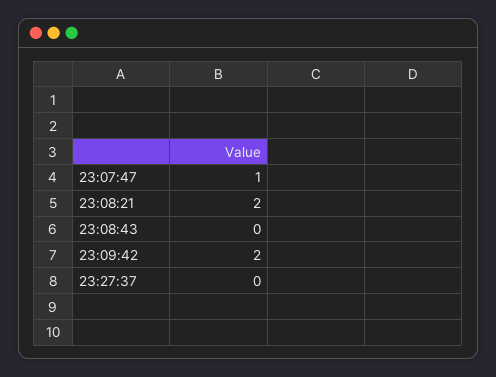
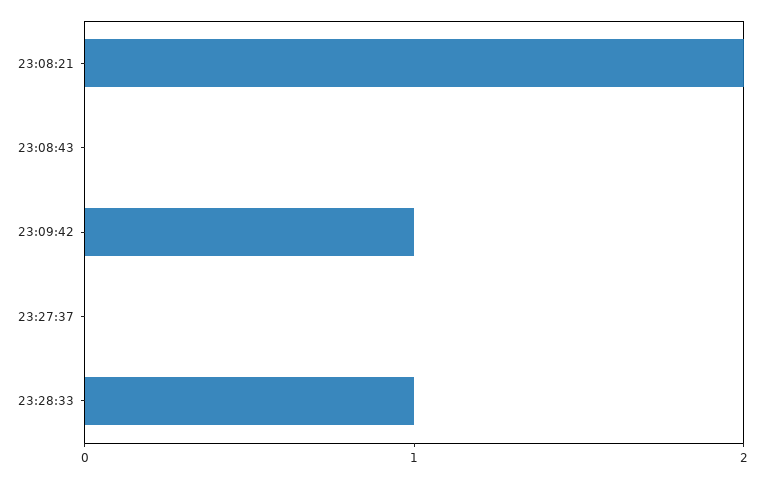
23:07:47: 1 -> none
23:09:42: 2 -> 1
23:28:33: none -> 1

